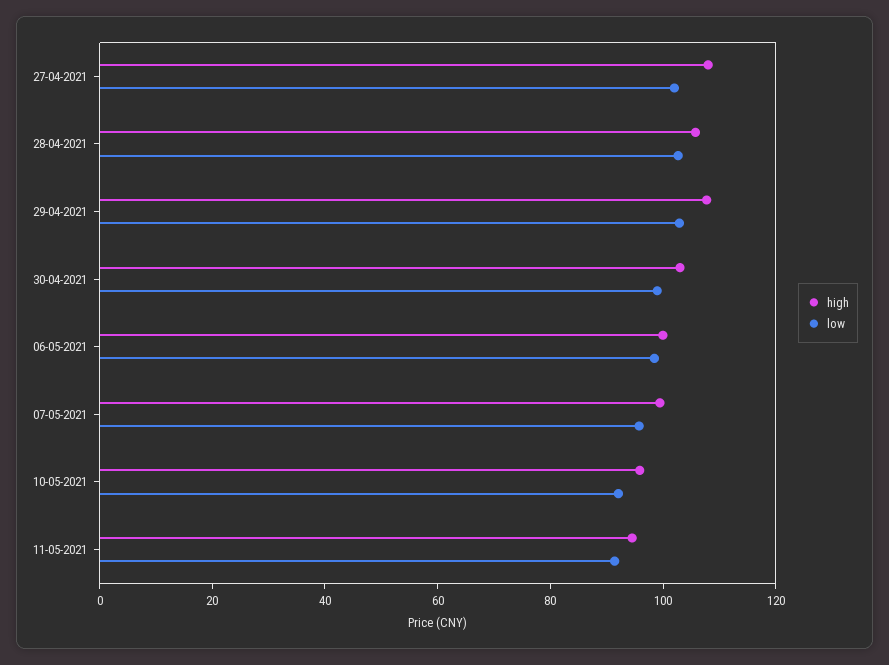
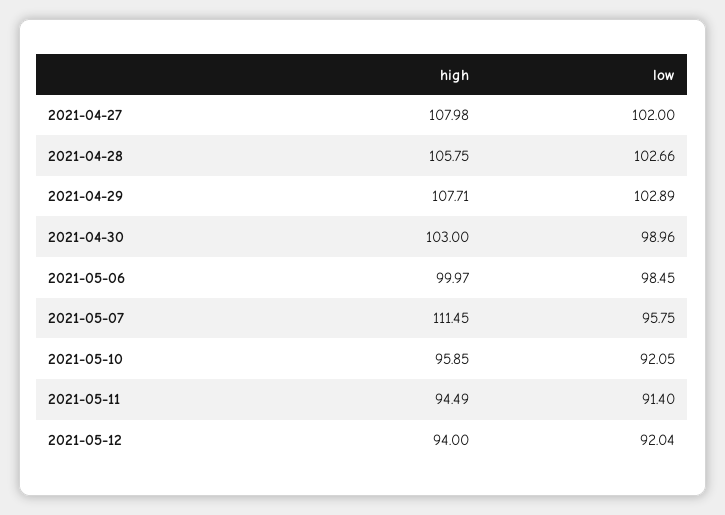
high, 07-05-2021: 100 -> 111.45
high, 2021-05-12: none -> 94
low, 2021-05-12: none -> 92.04

